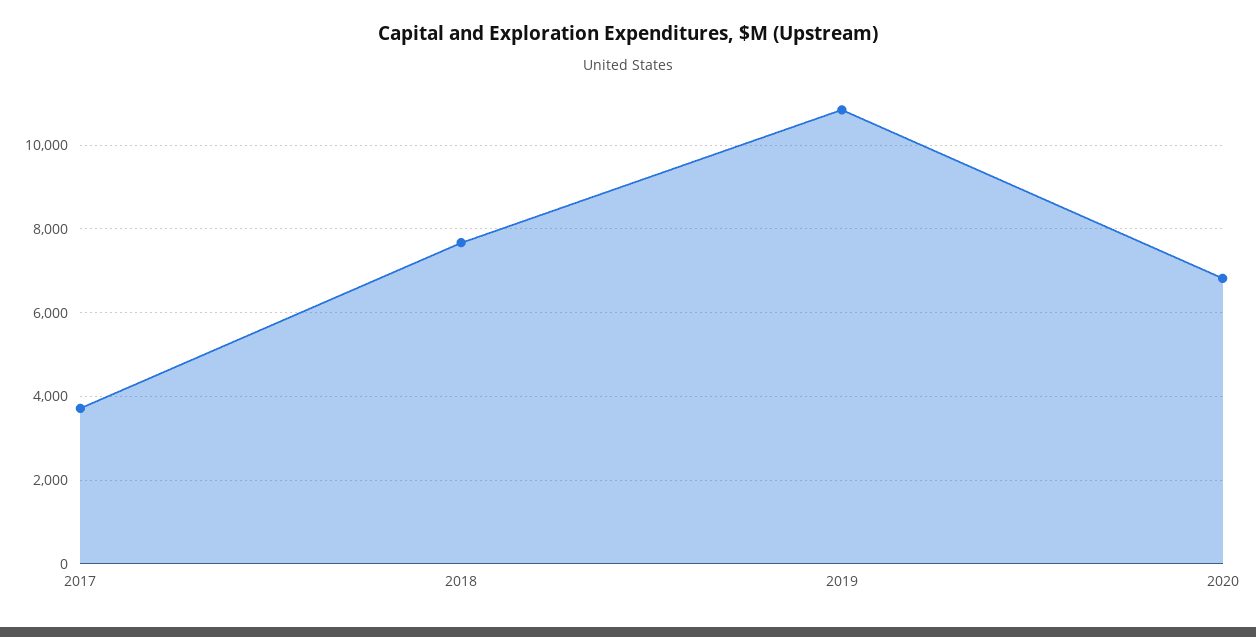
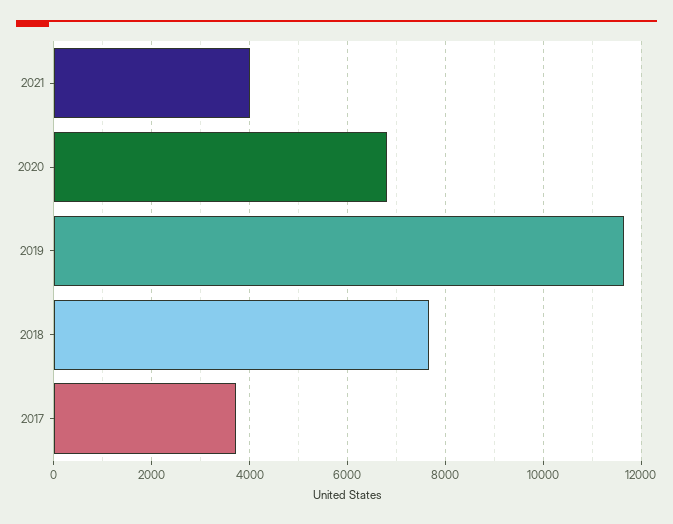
2019: 10800 -> 11600
2021: none -> 4000

